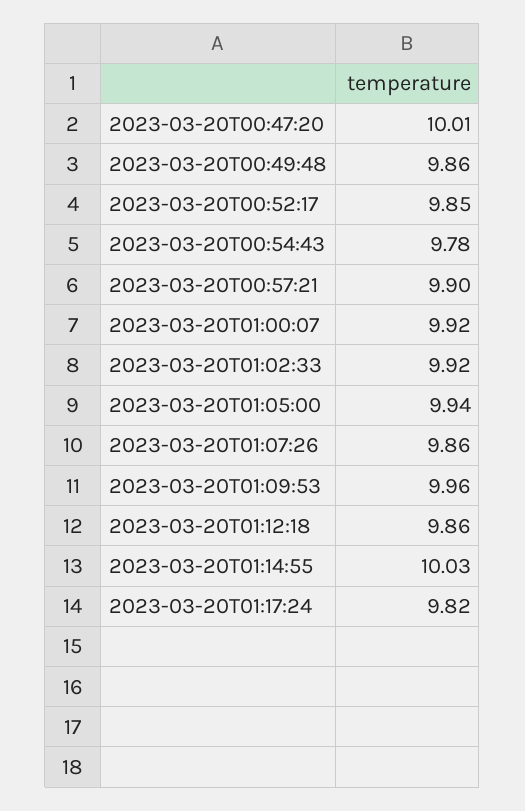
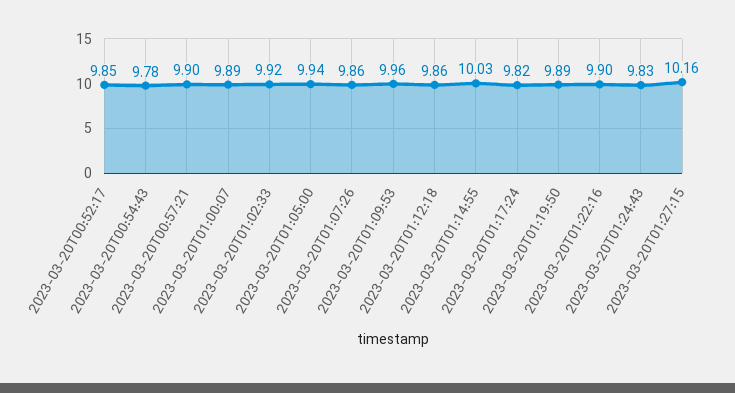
2023-03-20T00:47:20: 10.01 -> none
2023-03-20T00:49:48: 9.86 -> none
2023-03-20T01:00:07: 9.92 -> 9.89
2023-03-20T01:19:50: none -> 9.89
2023-03-20T01:22:16: none -> 9.9
2023-03-20T01:24:43: none -> 9.83
2023-03-20T01:27:15: none -> 10.16

